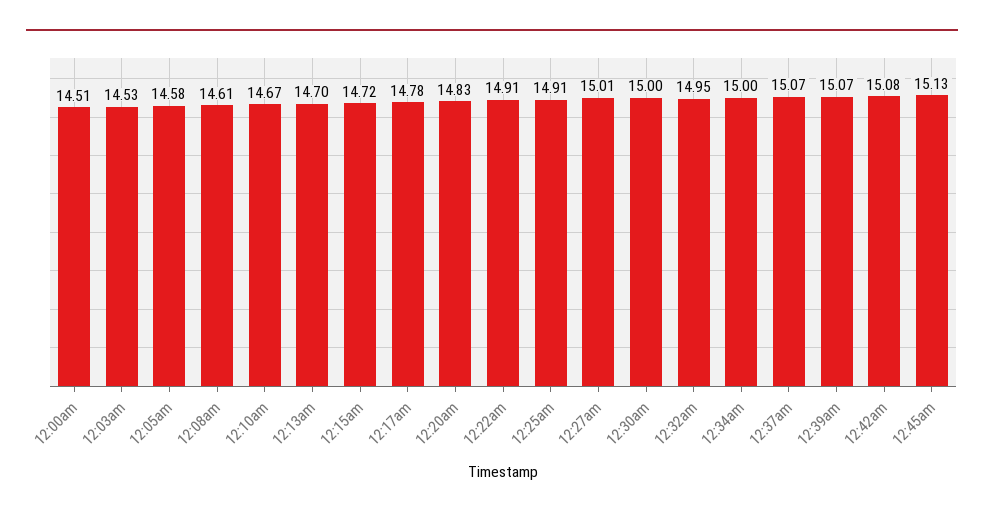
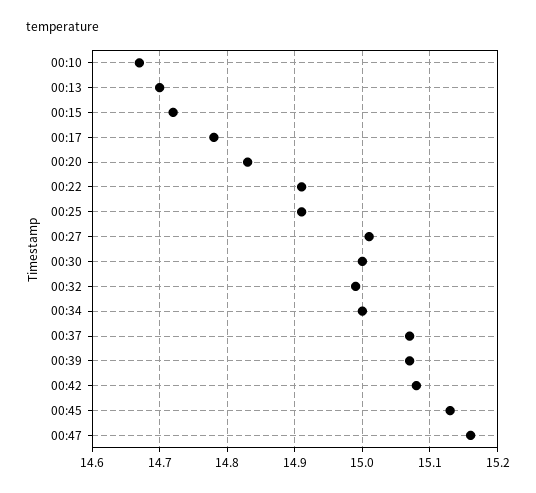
12:00am: 14.51 -> none
12:03am: 14.53 -> none
12:05am: 14.58 -> none
12:08am: 14.61 -> none
12:32am: 14.95 -> 14.99
00:47: none -> 15.16

